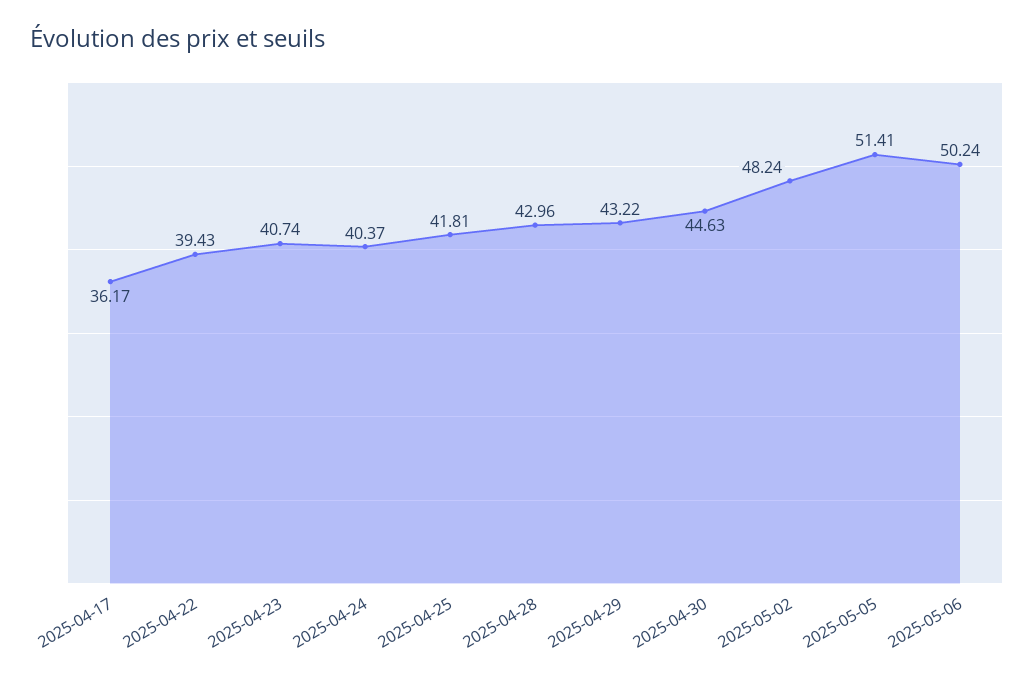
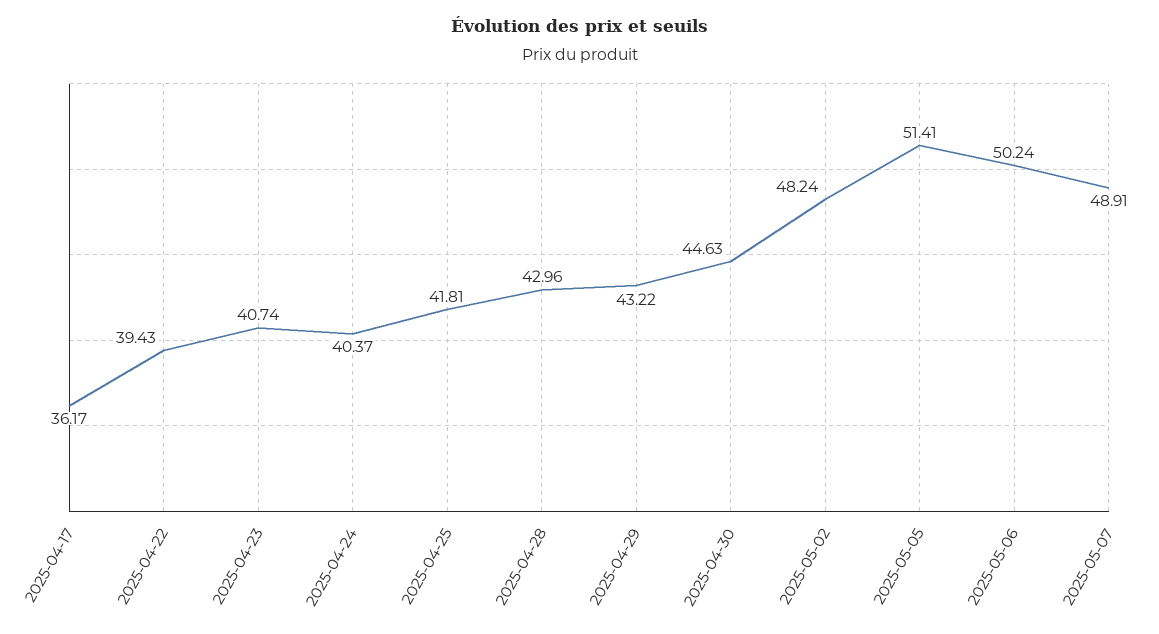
2025-05-07: none -> 48.91

